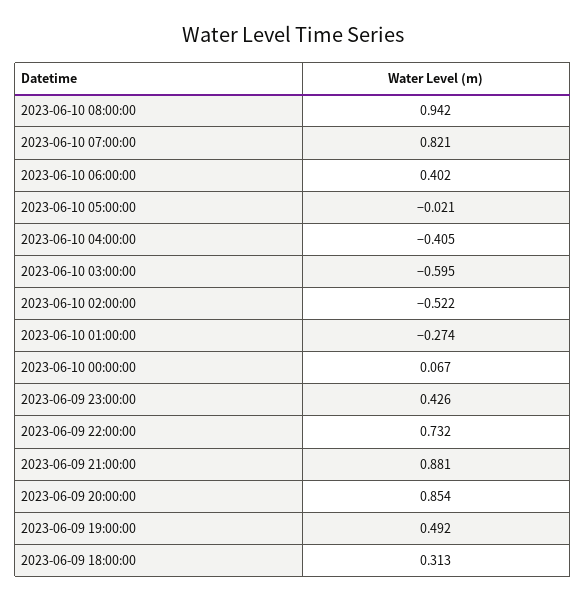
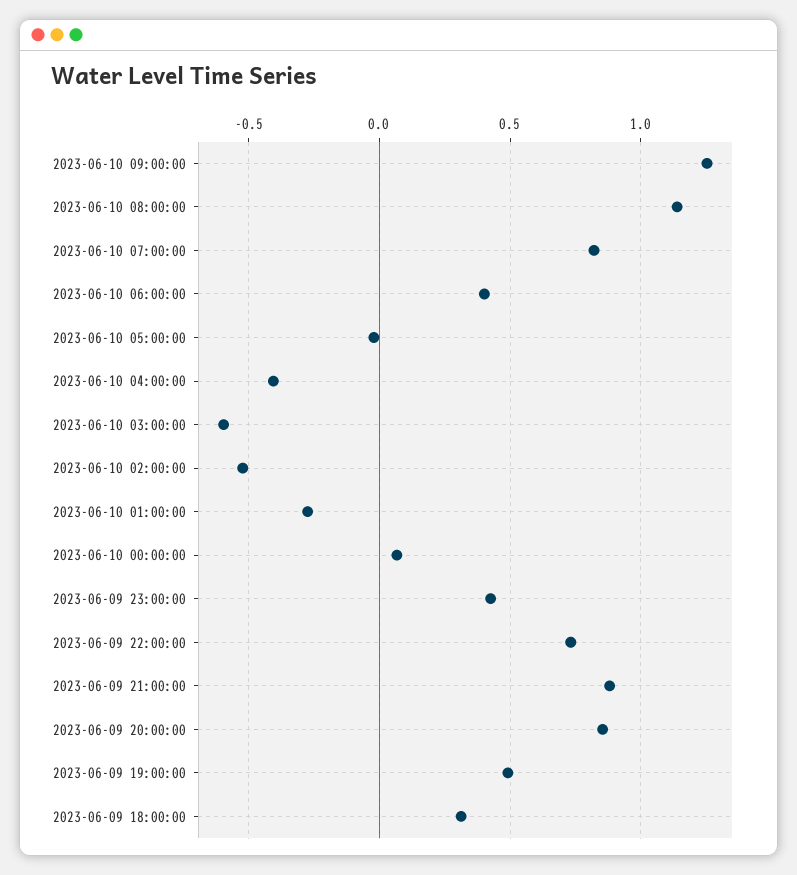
2023-06-10 08:00:00: 0.942 -> 1.15
2023-06-10 09:00:00: none -> 1.25

